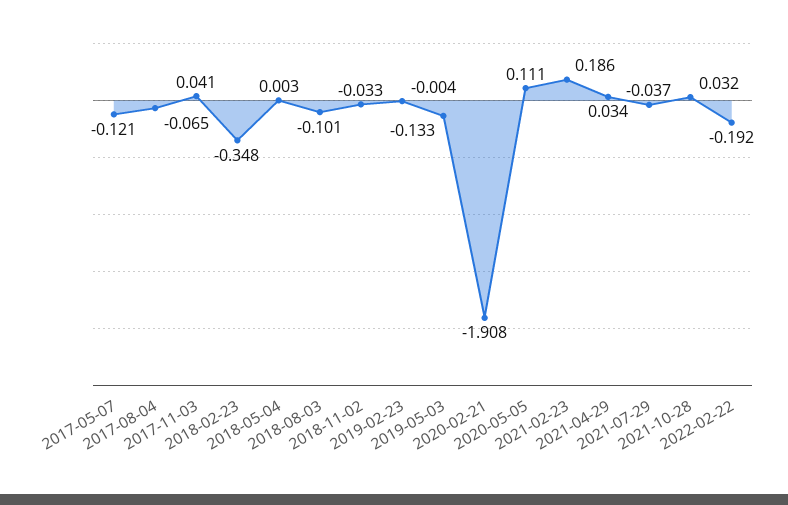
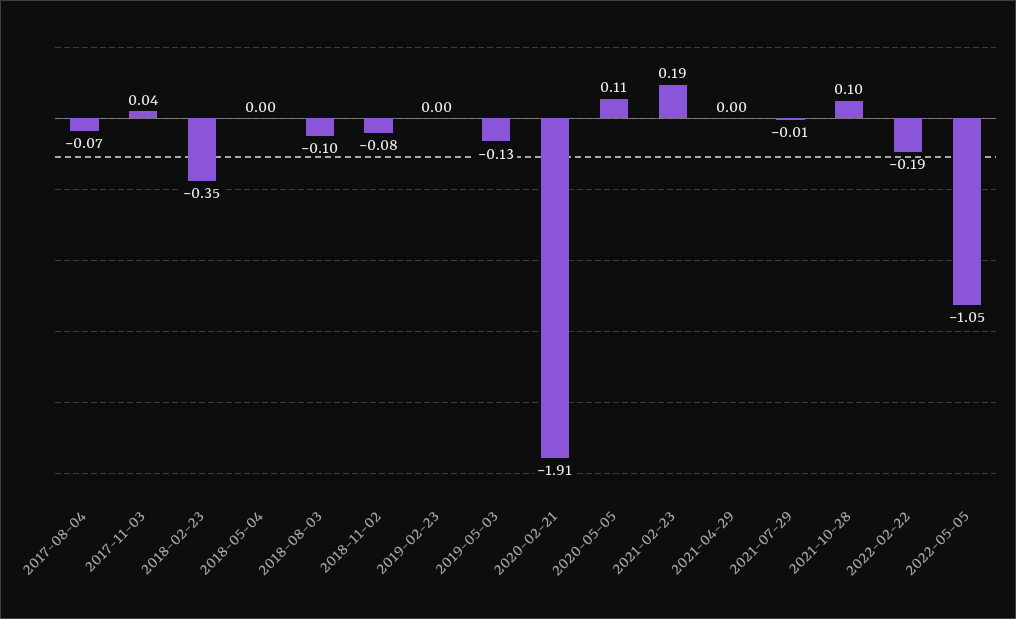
2017-05-07: -0.121 -> none
2018-11-02: -0.033 -> -0.08
2021-04-29: 0.034 -> 0
2021-07-29: -0.037 -> -0.01
2021-10-28: 0.032 -> 0.1
2022-05-05: none -> -1.05

